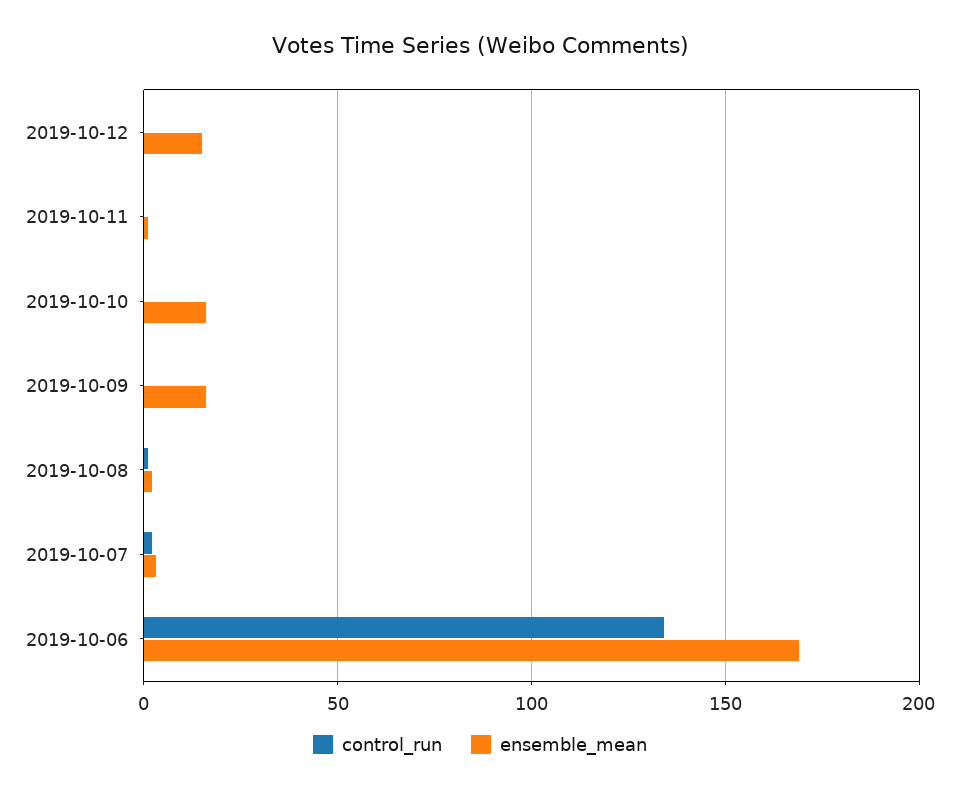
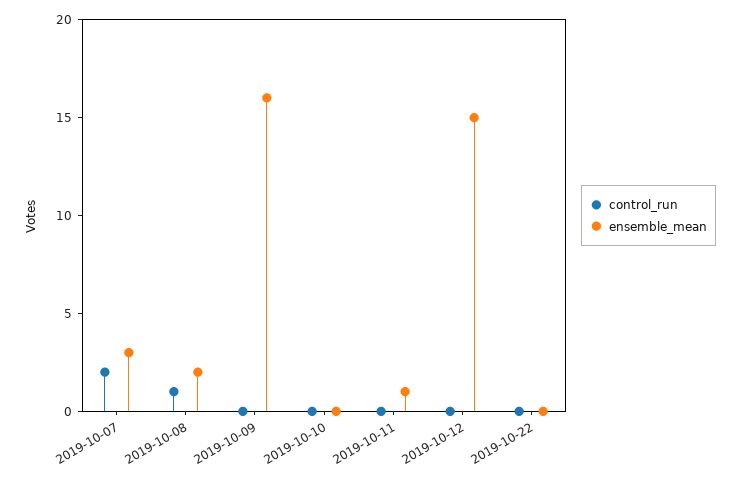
ensemble_mean, 2019-10-10: 15 -> 0
control_run, 2019-10-06: 135 -> none
ensemble_mean, 2019-10-06: 170 -> none
control_run, 2019-10-22: none -> 0
ensemble_mean, 2019-10-22: none -> 0

